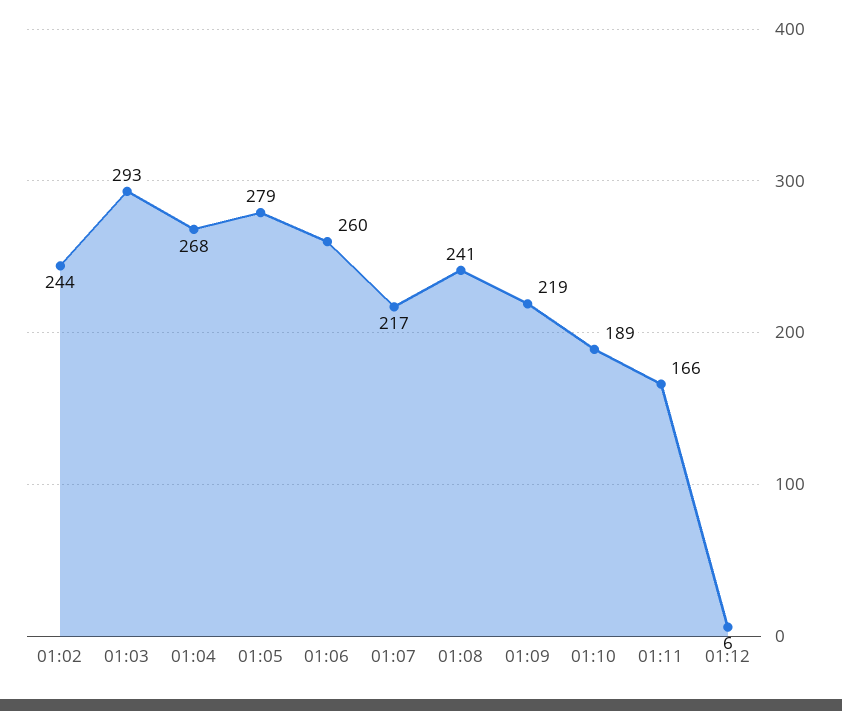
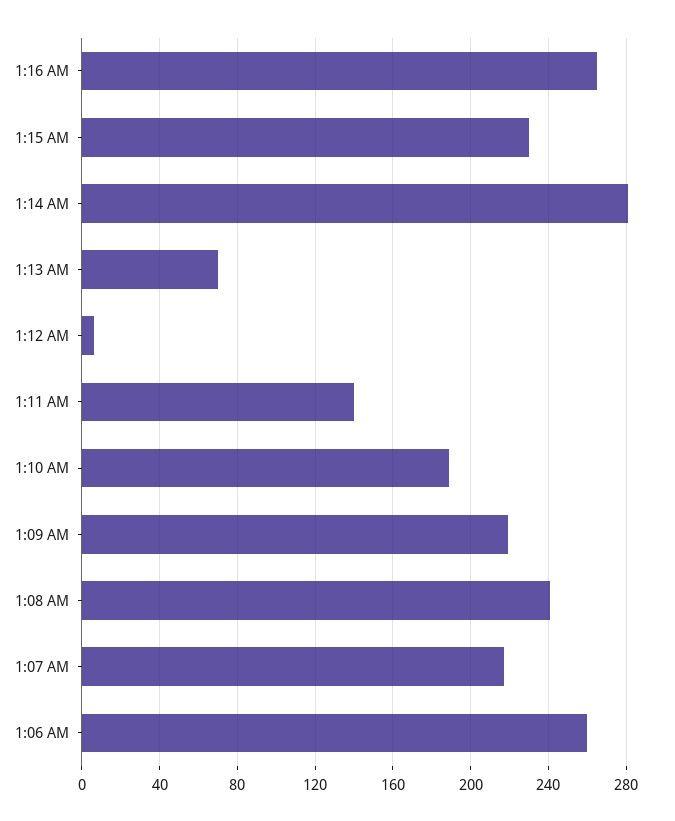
01:02: 244 -> none
01:03: 293 -> none
01:04: 268 -> none
01:05: 279 -> none
01:11: 166 -> 140
1:16 AM: none -> 265
1:15 AM: none -> 230
1:14 AM: none -> 280
1:13 AM: none -> 70

